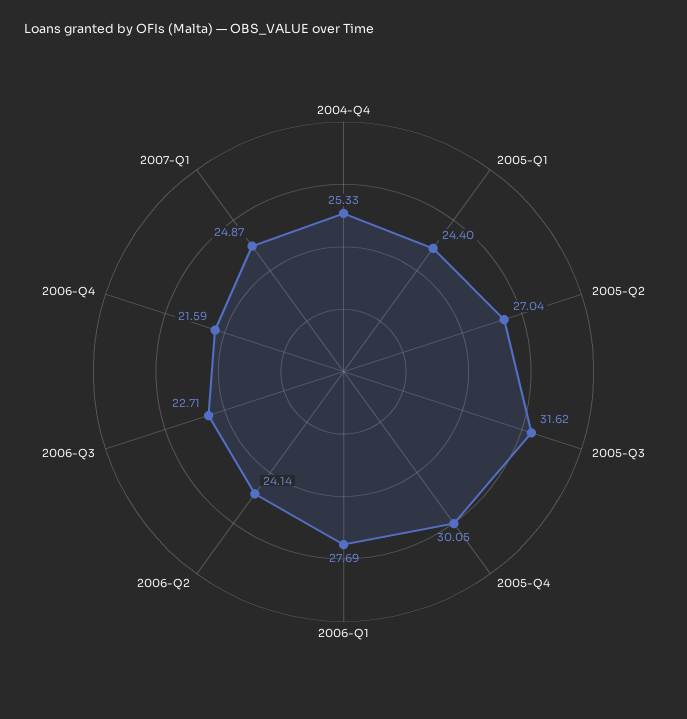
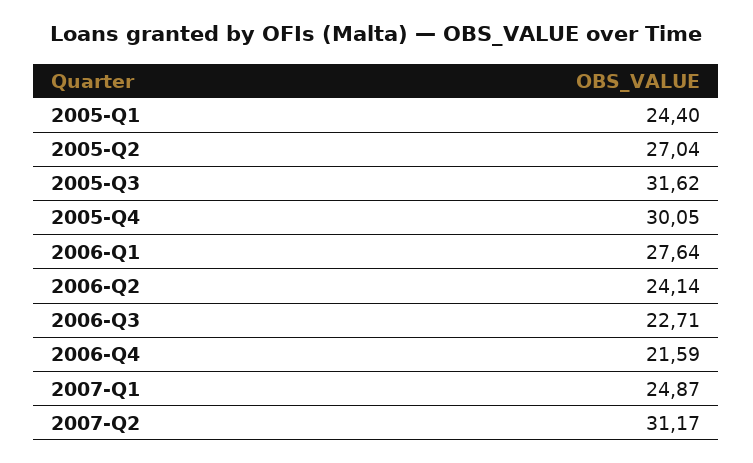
2004-Q4: 25.33 -> none
2006-Q1: 27.69 -> 27.64
2007-Q2: none -> 31.17

